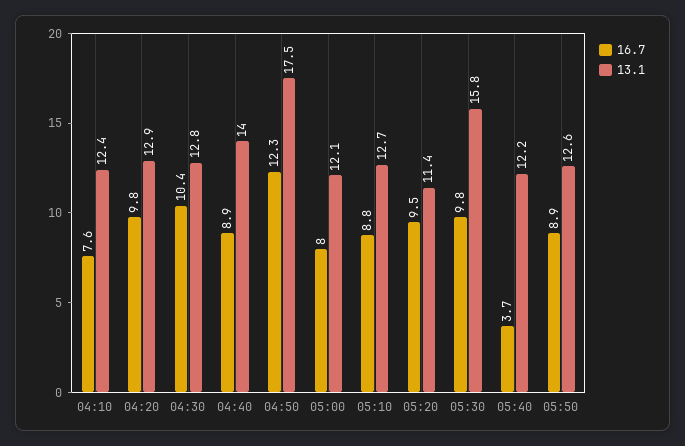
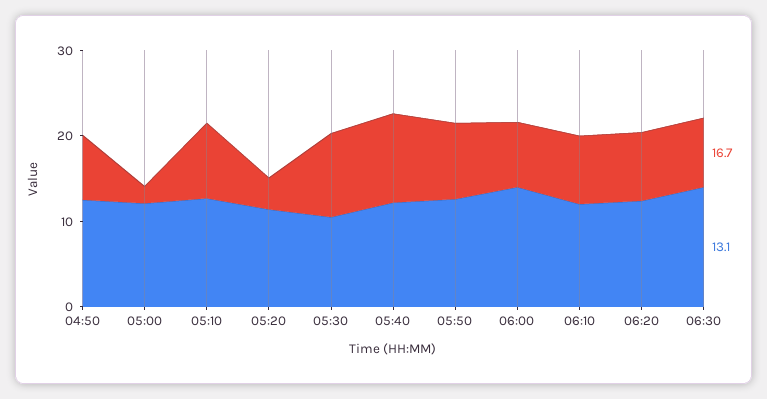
16.7, 04:10: 7.6 -> none
13.1, 04:10: 12.4 -> none
16.7, 04:20: 9.8 -> none
13.1, 04:20: 12.9 -> none
16.7, 04:30: 10.4 -> none
13.1, 04:30: 12.8 -> none
16.7, 04:40: 8.9 -> none
13.1, 04:40: 14 -> none
16.7, 04:50: 12.3 -> 8
13.1, 04:50: 17.5 -> 12
16.7, 05:00: 8 -> 2
16.7, 05:20: 9.5 -> 4
13.1, 05:30: 15.8 -> 10
16.7, 05:40: 3.7 -> 10
16.7, 06:00: none -> 8
13.1, 06:00: none -> 14
16.7, 06:10: none -> 8
13.1, 06:10: none -> 12
16.7, 06:20: none -> 8
13.1, 06:20: none -> 12
16.7, 06:30: none -> 8
13.1, 06:30: none -> 14

